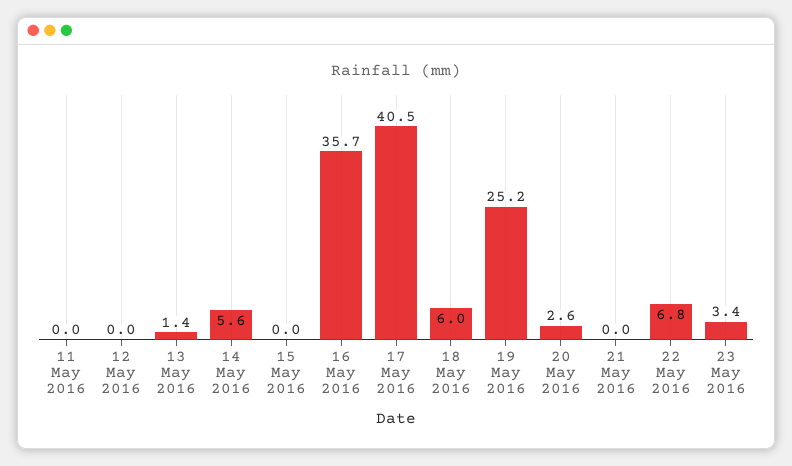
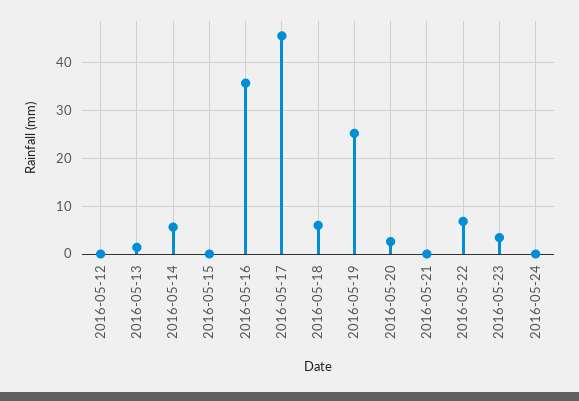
11 May 2016: 0 -> none
17 May 2016: 40.5 -> 46
2016-05-24: none -> 0

